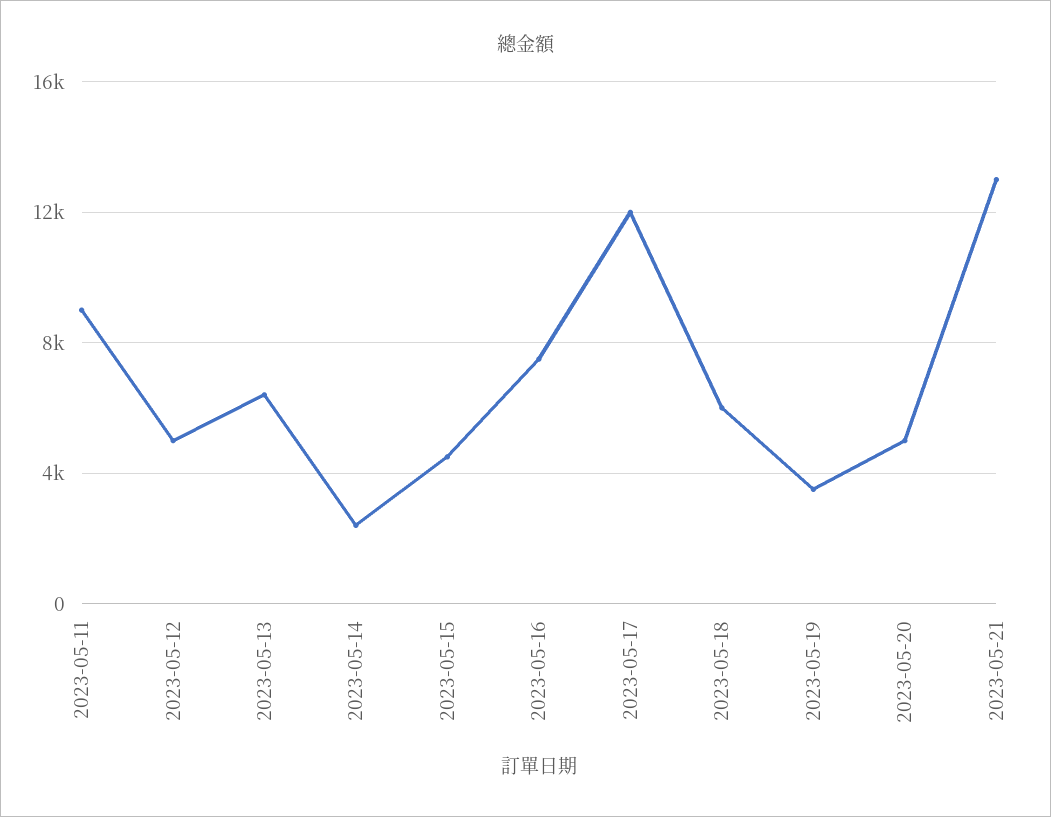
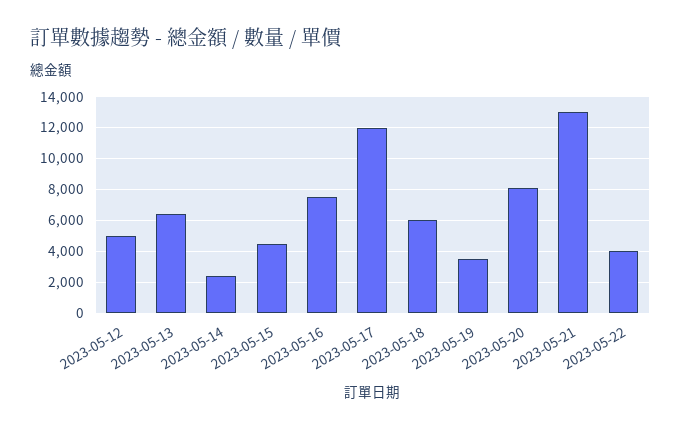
2023-05-11: 9000 -> none
2023-05-20: 5000 -> 8000
2023-05-22: none -> 4000

